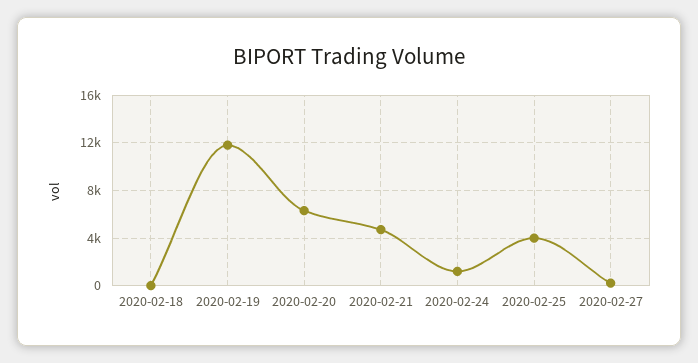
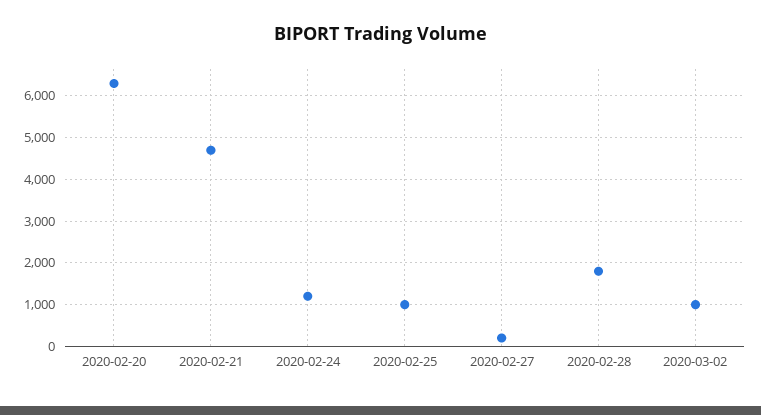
2020-02-18: 0 -> none
2020-02-19: 12000 -> none
2020-02-25: 4000 -> 1000
2020-02-28: none -> 1800
2020-03-02: none -> 1000

